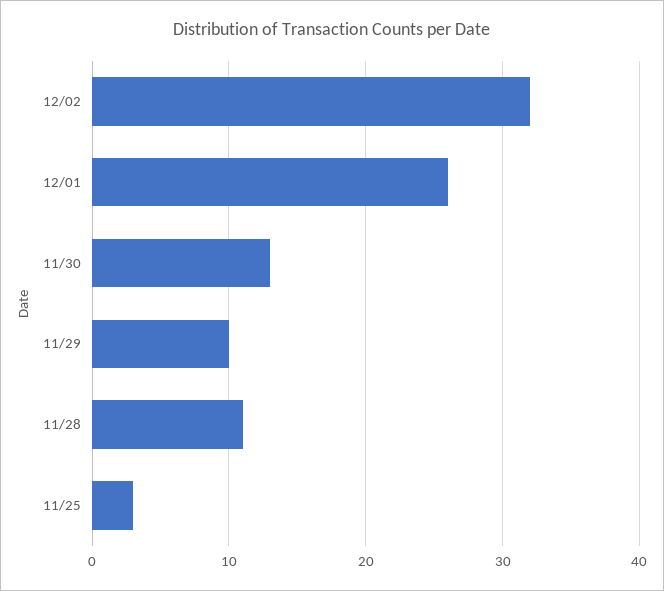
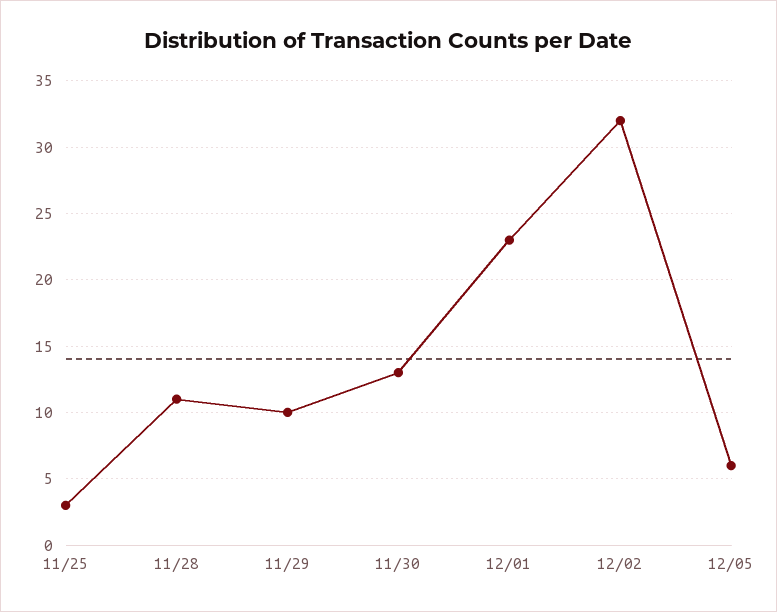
12/01: 26 -> 23
12/05: none -> 6

